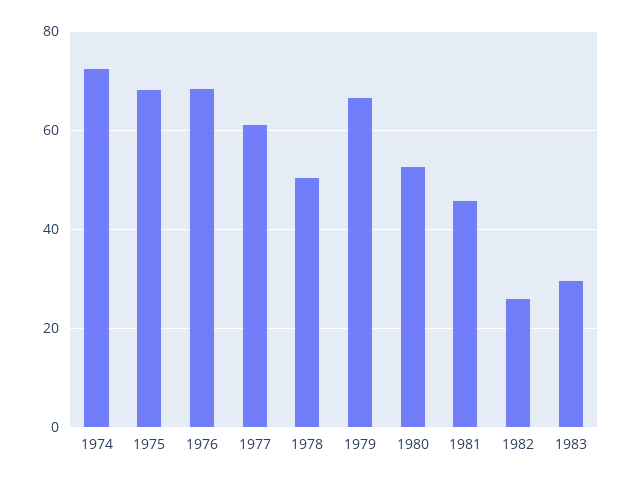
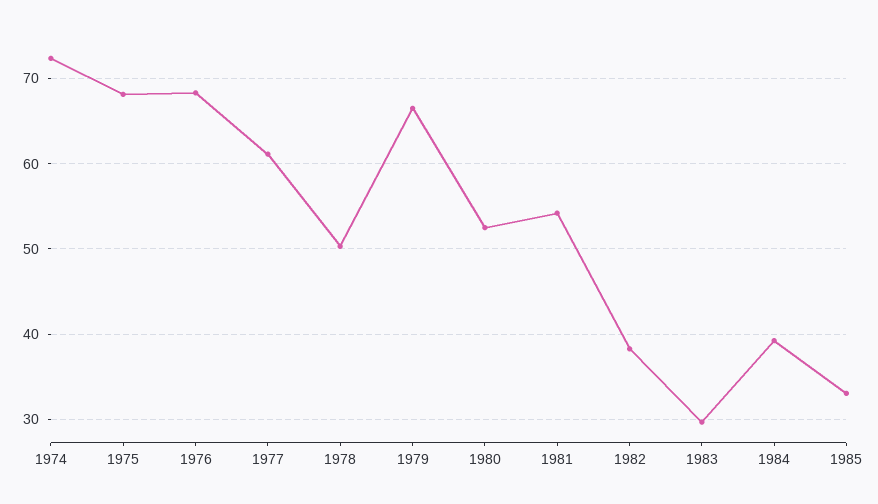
1981: 46 -> 54
1982: 26 -> 38
1984: none -> 39
1985: none -> 33

